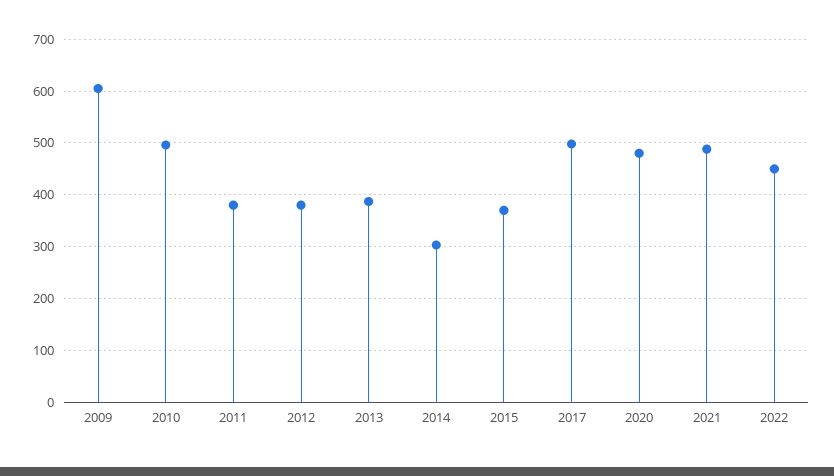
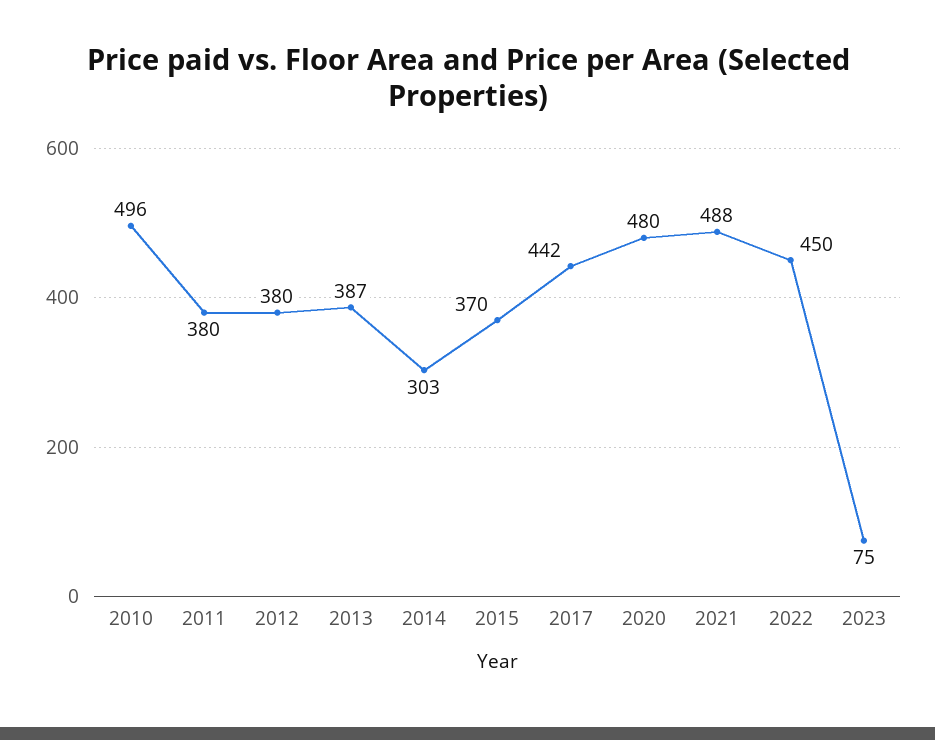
2009: 600 -> none
2017: 500 -> 442
2023: none -> 75

